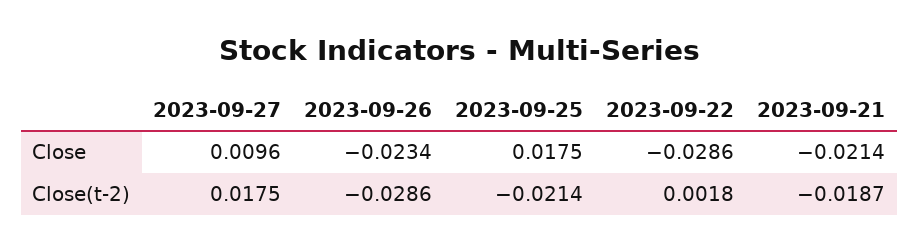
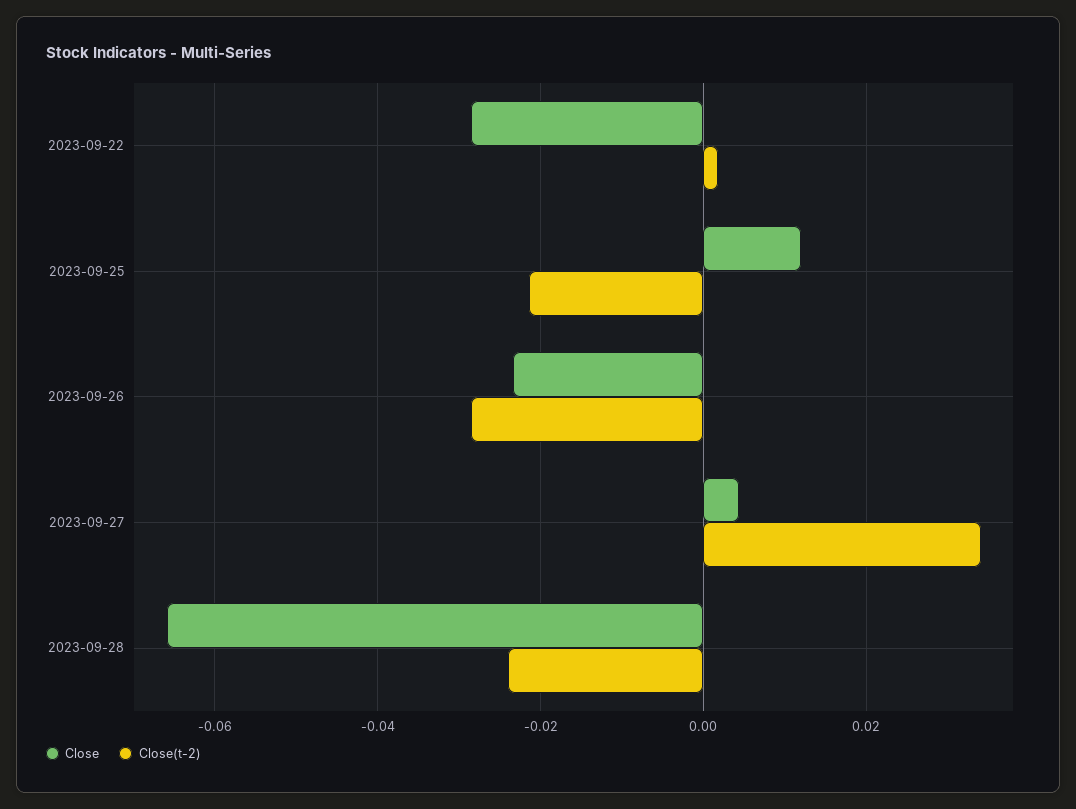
Close, 2023-09-27: 0.0096 -> 0.004
Close, 2023-09-25: 0.0175 -> 0.012
Close, 2023-09-21: -0.0214 -> none
Close(t-2), 2023-09-27: 0.0175 -> 0.034
Close(t-2), 2023-09-21: -0.0187 -> none
Close, 2023-09-28: none -> -0.066
Close(t-2), 2023-09-28: none -> -0.024

